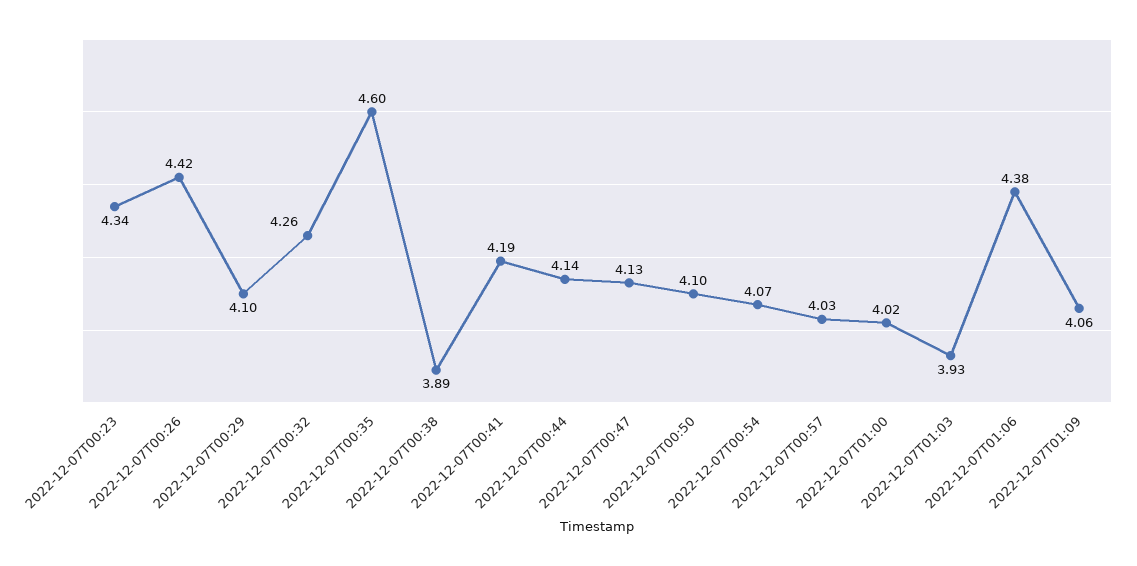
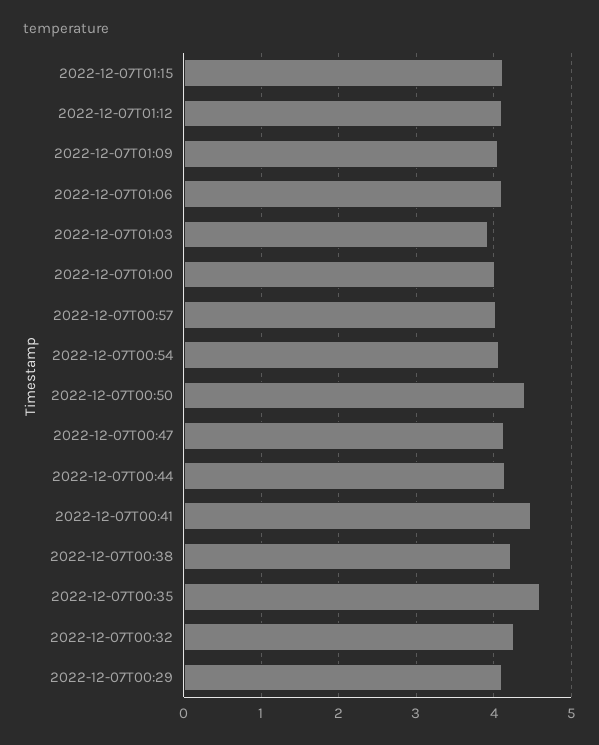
2022-12-07T00:23: 4.34 -> none
2022-12-07T00:26: 4.42 -> none
2022-12-07T00:38: 3.89 -> 4.2
2022-12-07T00:41: 4.19 -> 4.5
2022-12-07T00:50: 4.1 -> 4.4
2022-12-07T01:06: 4.38 -> 4.1
2022-12-07T01:15: none -> 4.1
2022-12-07T01:12: none -> 4.1

